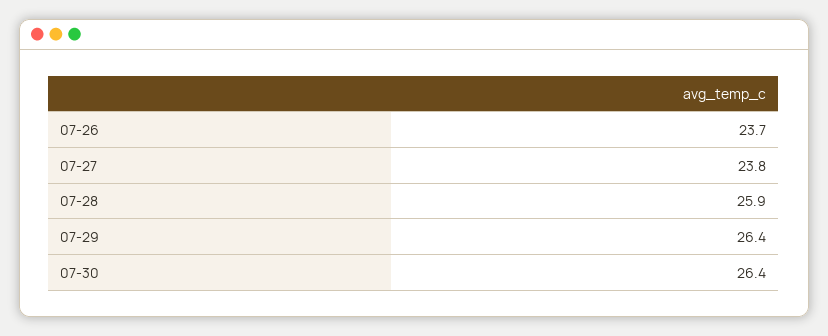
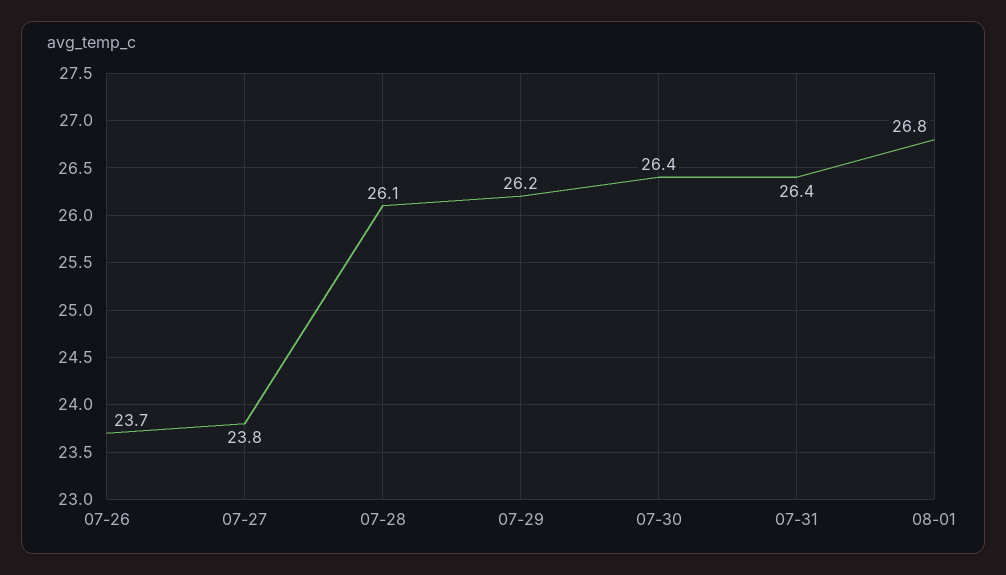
07-28: 25.9 -> 26.1
07-29: 26.4 -> 26.2
07-31: none -> 26.4
08-01: none -> 26.8

